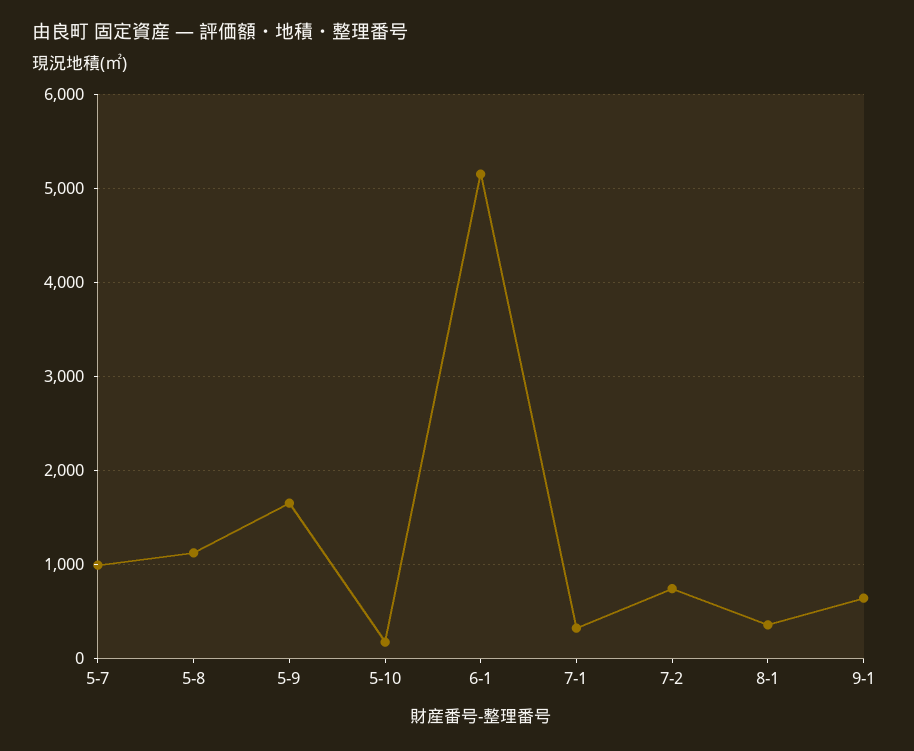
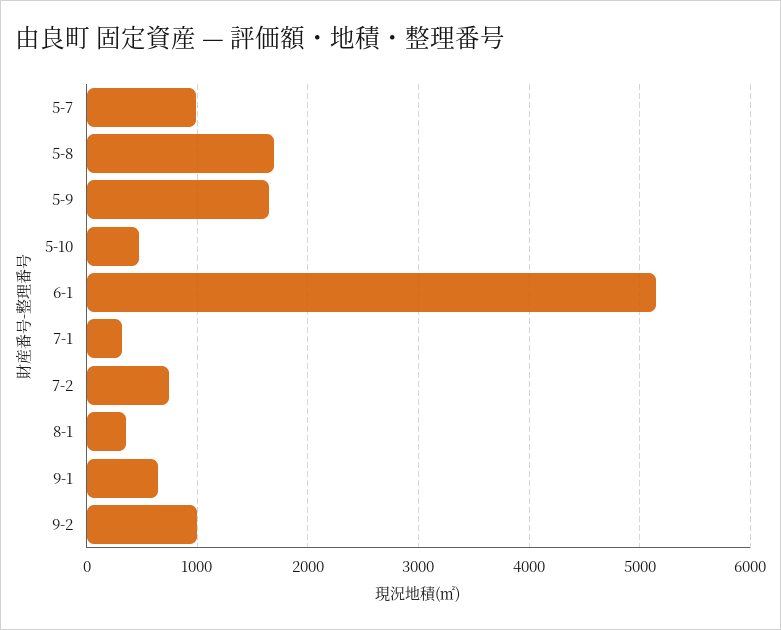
5-8: 1100 -> 1700
5-10: 200 -> 500
9-2: none -> 1000

